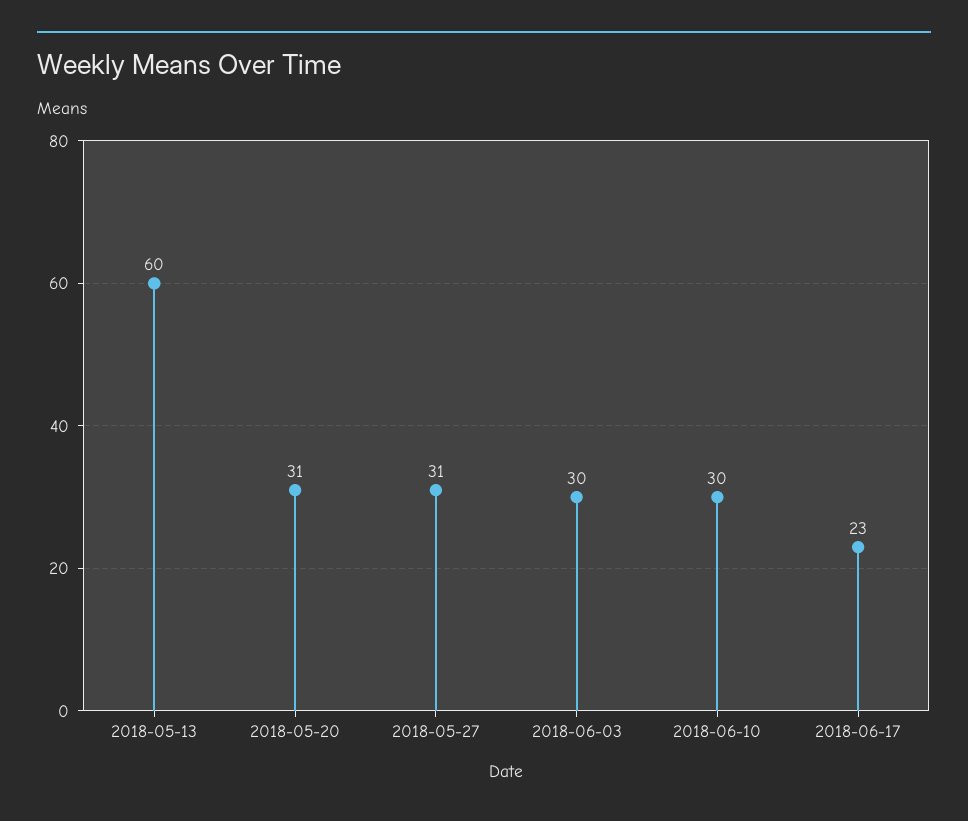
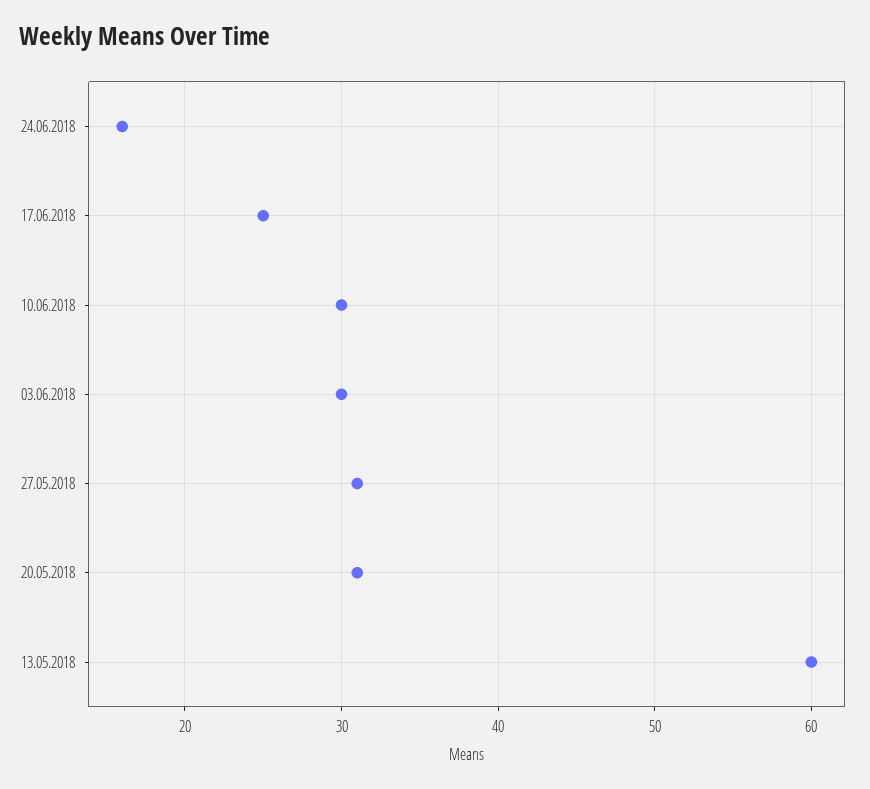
2018-06-17: 23 -> 25
24.06.2018: none -> 16

